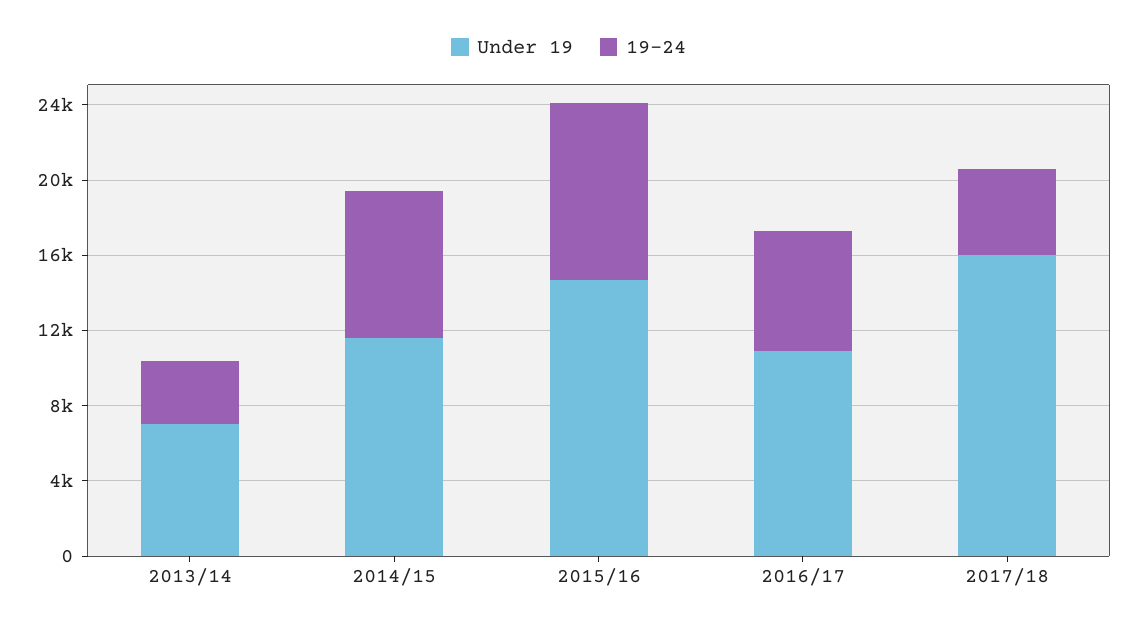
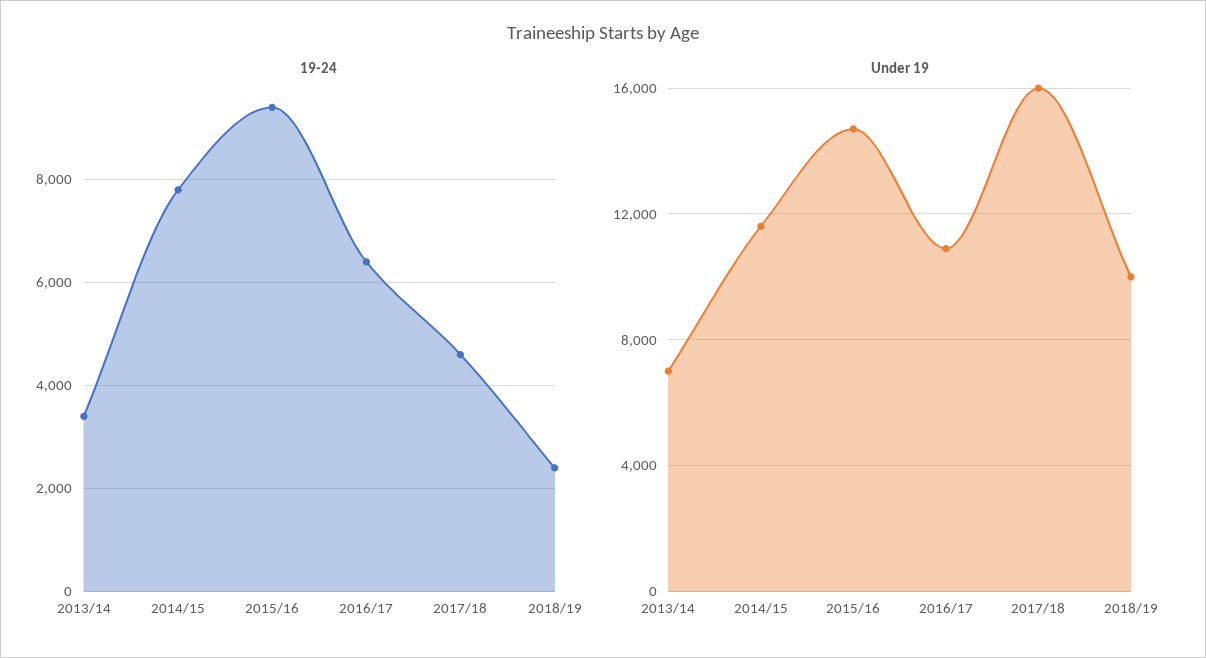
19-24, 2018/19: none -> 2400
Under 19, 2018/19: none -> 10000

